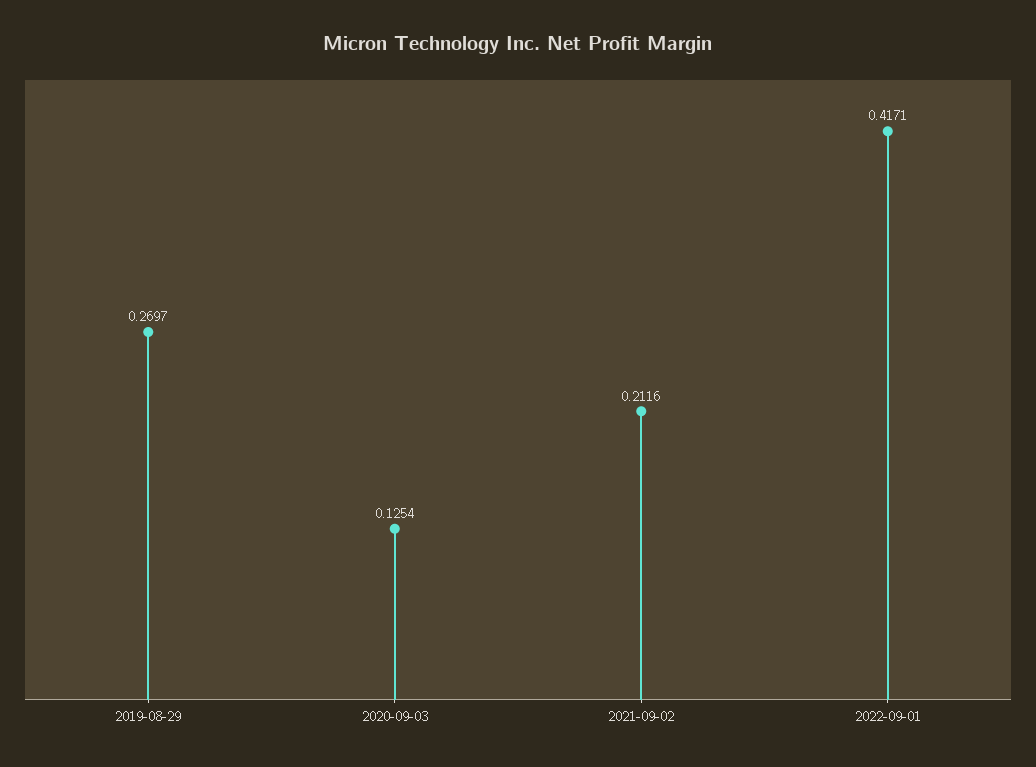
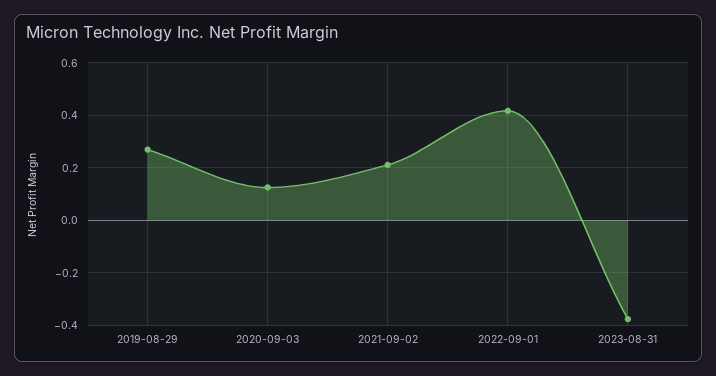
2023-08-31: none -> -0.375

